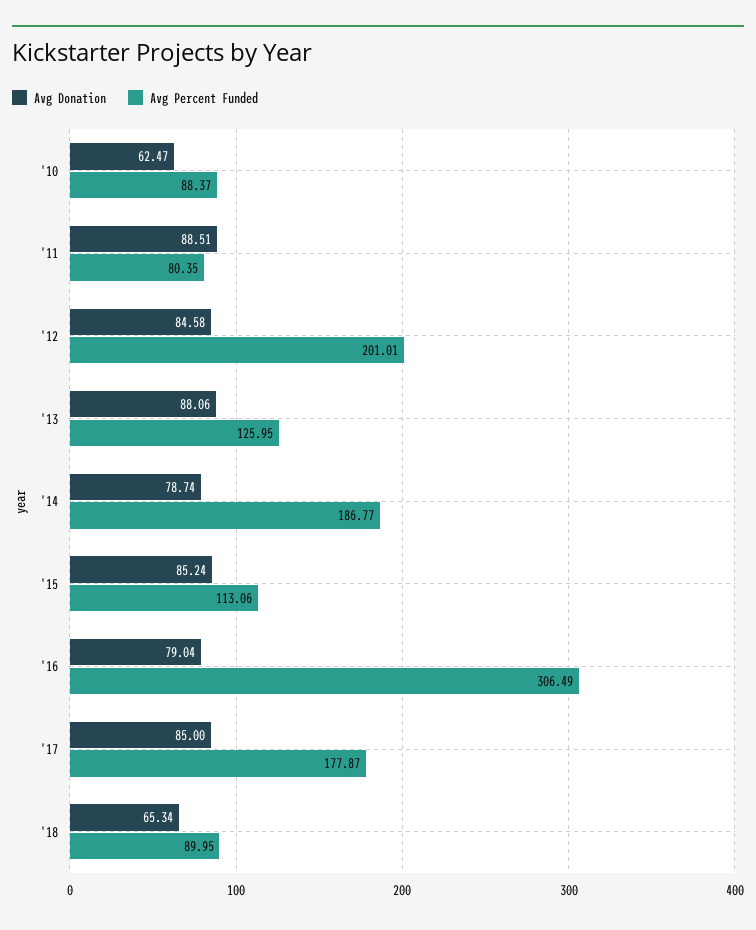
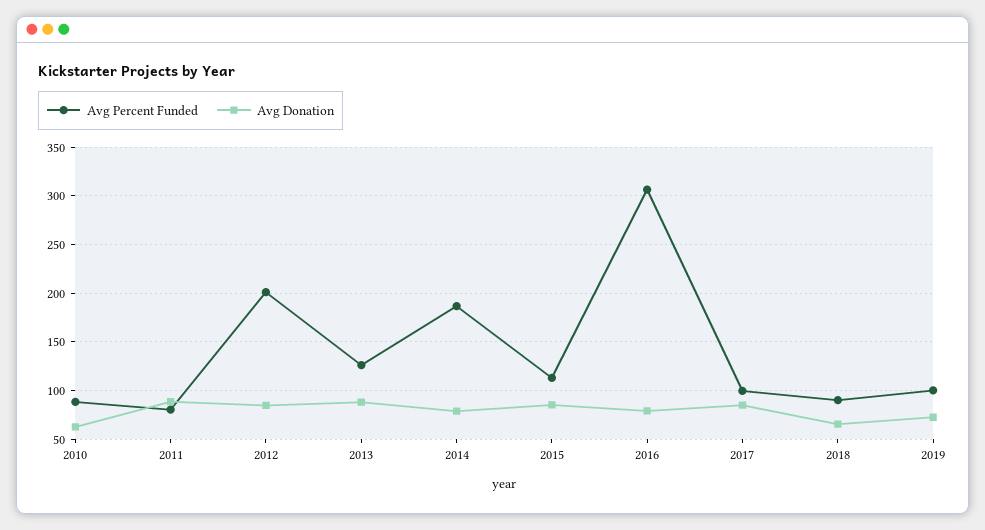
Avg Percent Funded, '17: 177.87 -> 100
Avg Percent Funded, 2019: none -> 100
Avg Donation, 2019: none -> 70

